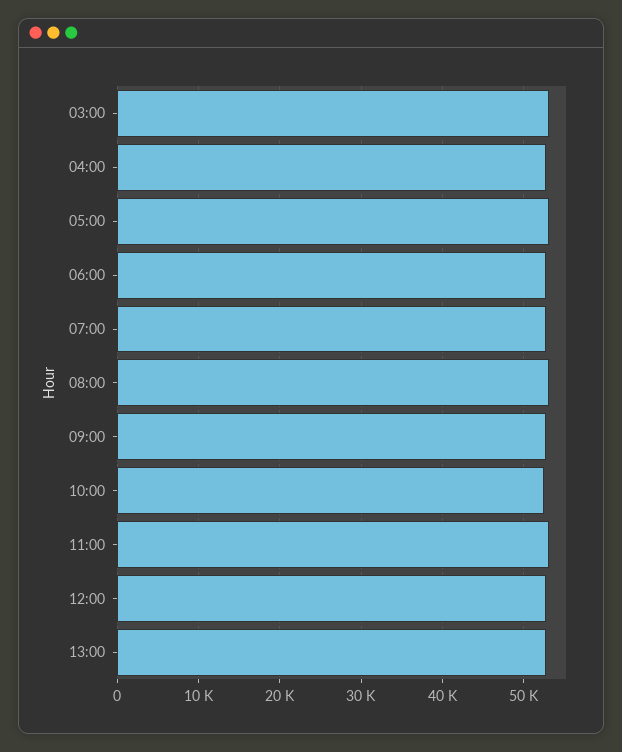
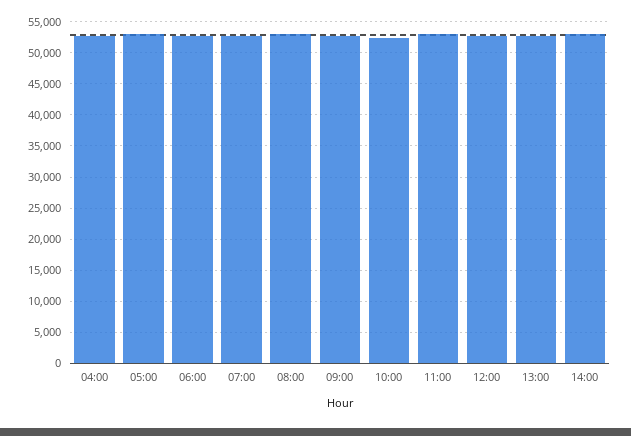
03:00: 53000 -> none
14:00: none -> 53000

